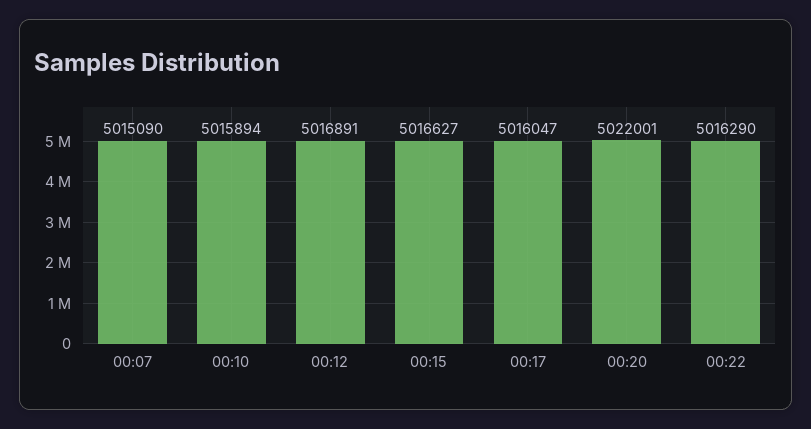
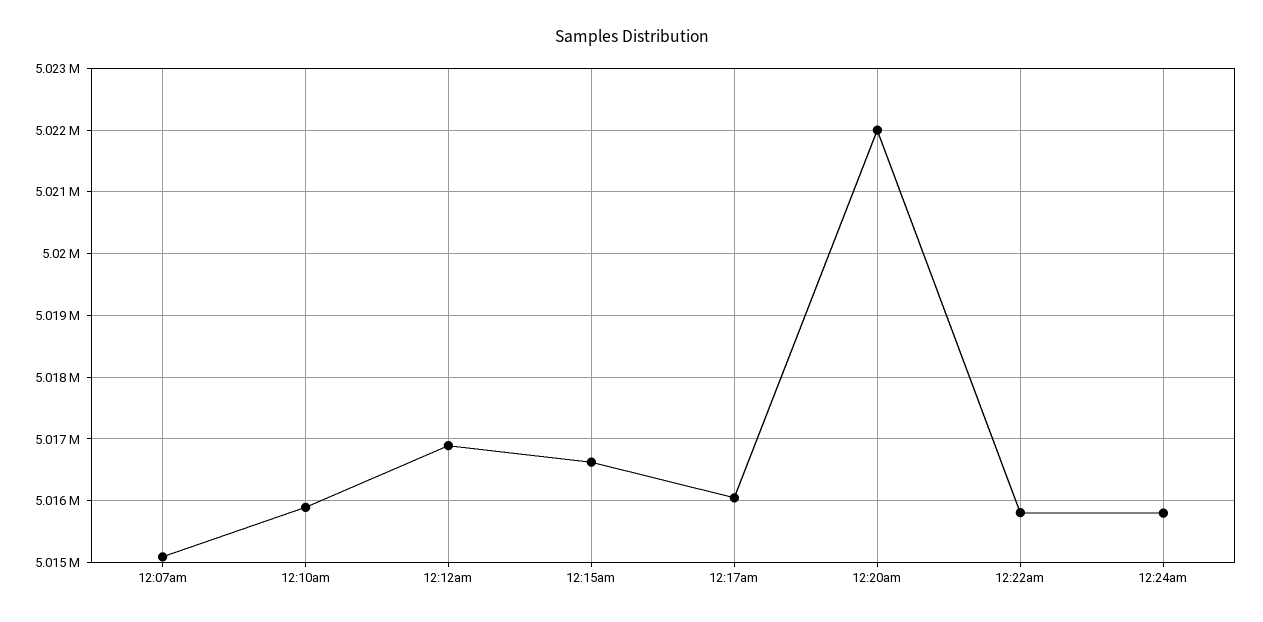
00:22: 5016290 -> 5015800
12:24am: none -> 5015800

